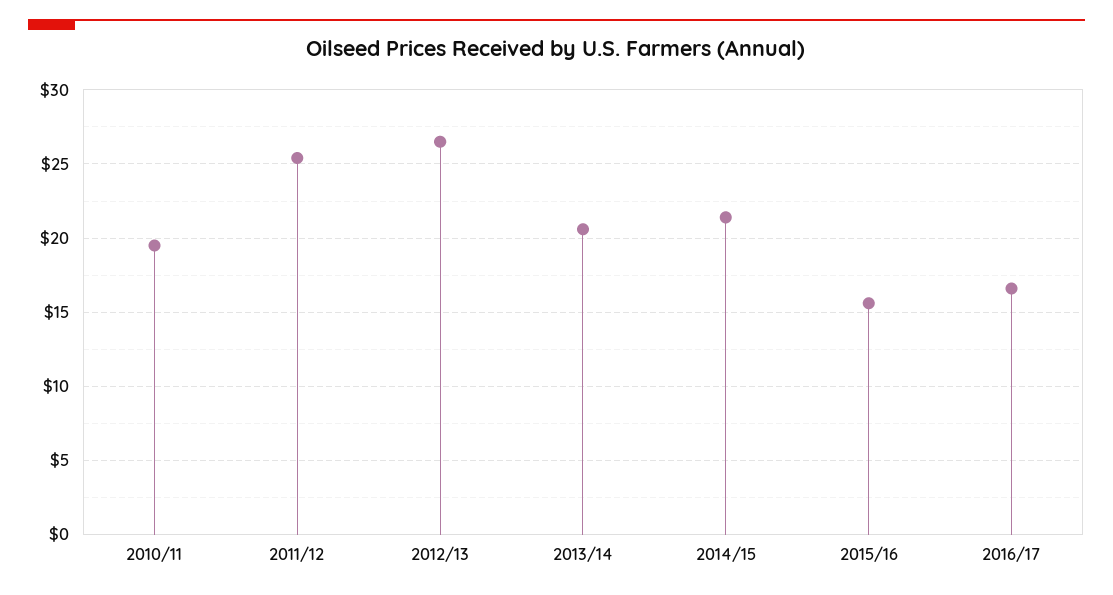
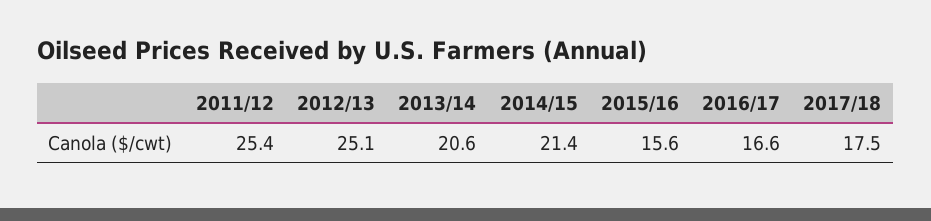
2010/11: 19.5 -> none
2012/13: 26.5 -> 25.1
2017/18: none -> 17.5

